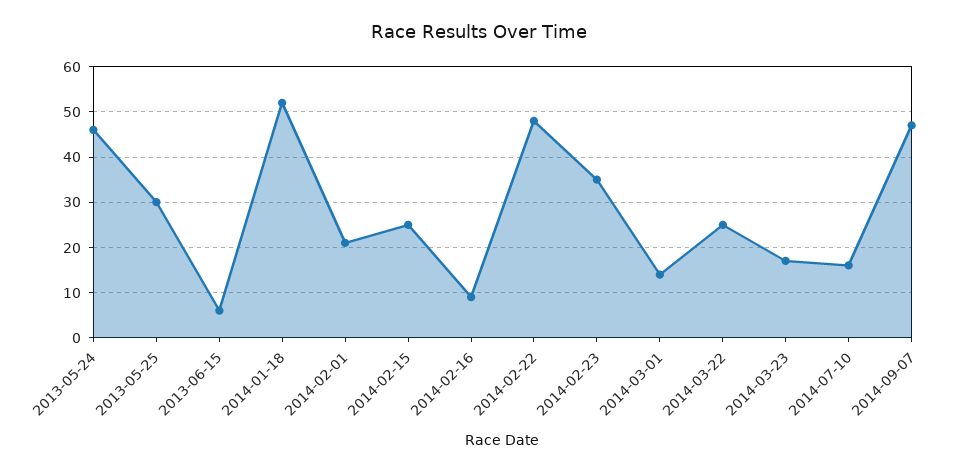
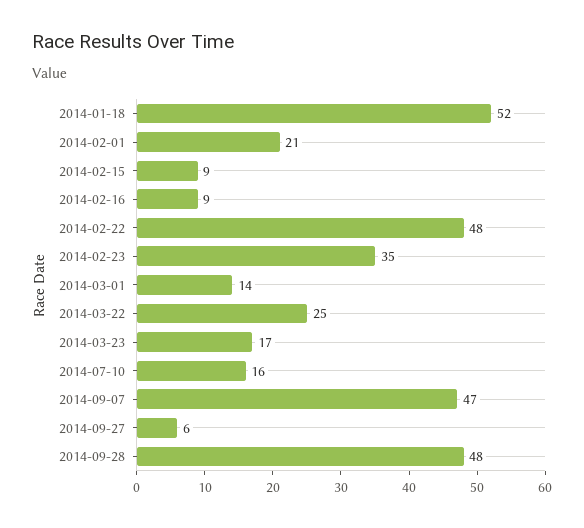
2013-05-24: 45 -> none
2013-05-25: 30 -> none
2013-06-15: 5 -> none
2014-02-15: 25 -> 9
2014-09-27: none -> 6
2014-09-28: none -> 48

